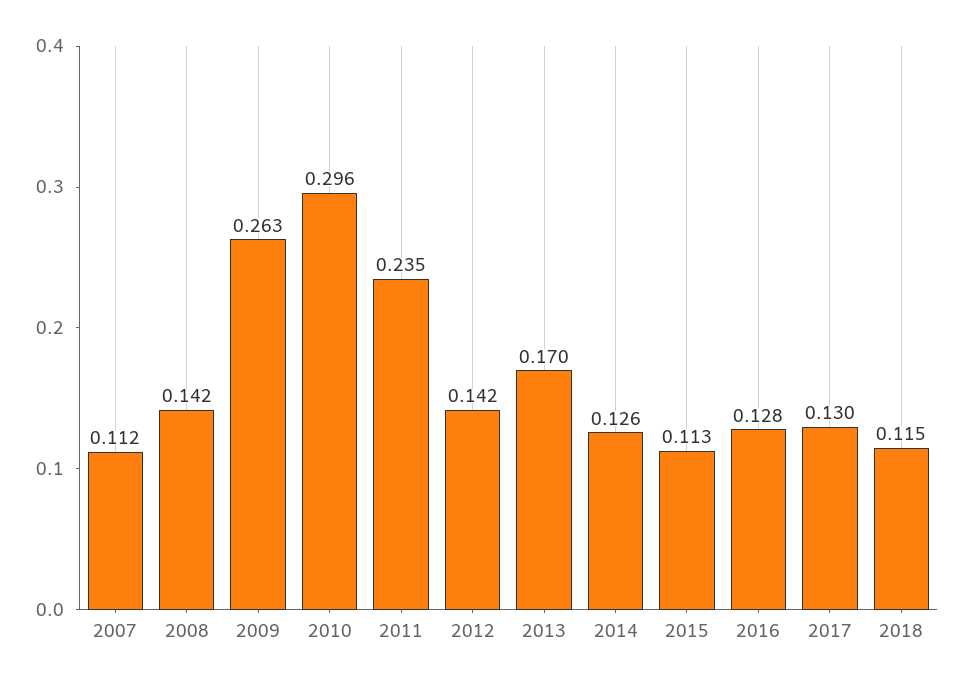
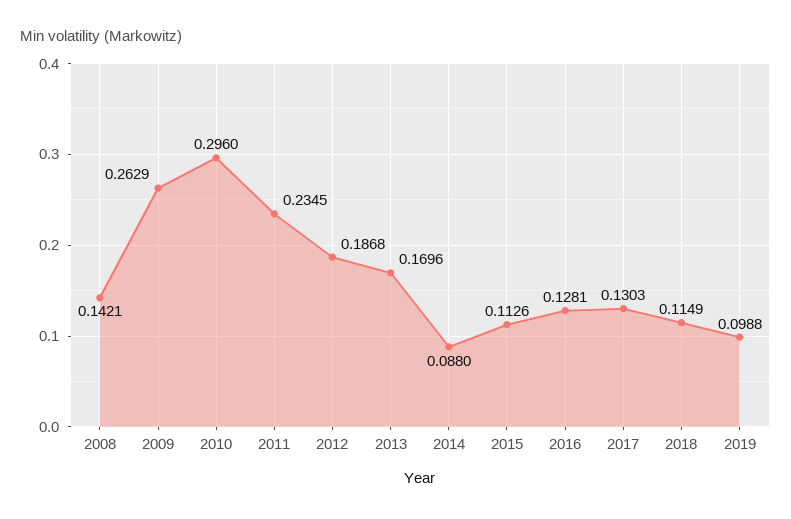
2007: 0.112 -> none
2012: 0.142 -> 0.1868
2014: 0.126 -> 0.088
2019: none -> 0.0988

